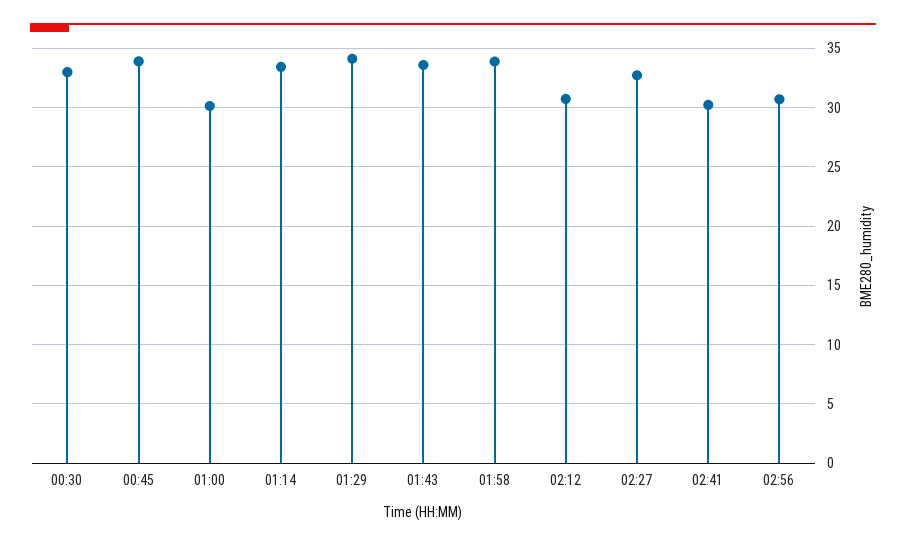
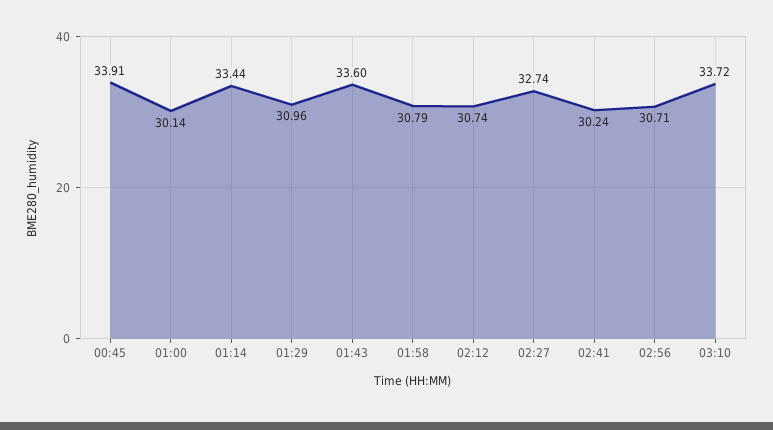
00:30: 33 -> none
01:29: 34 -> 30.96
01:58: 34 -> 30.79
03:10: none -> 33.72

